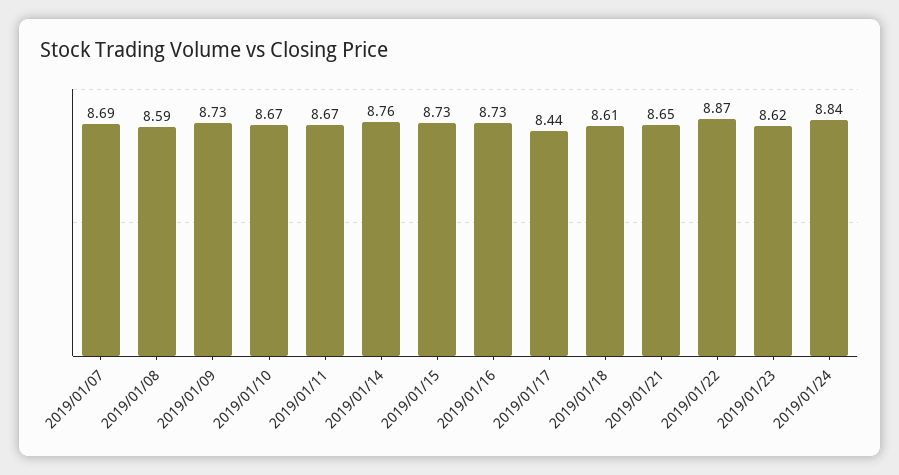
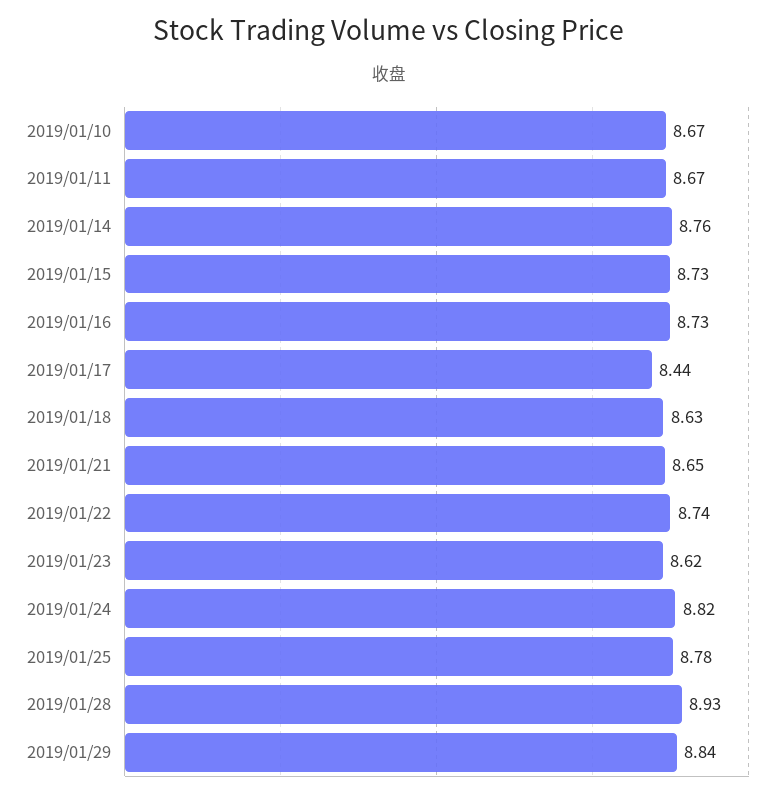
2019/01/07: 8.69 -> none
2019/01/08: 8.59 -> none
2019/01/09: 8.73 -> none
2019/01/18: 8.61 -> 8.63
2019/01/22: 8.87 -> 8.74
2019/01/24: 8.84 -> 8.82
2019/01/25: none -> 8.78
2019/01/28: none -> 8.93
2019/01/29: none -> 8.84

